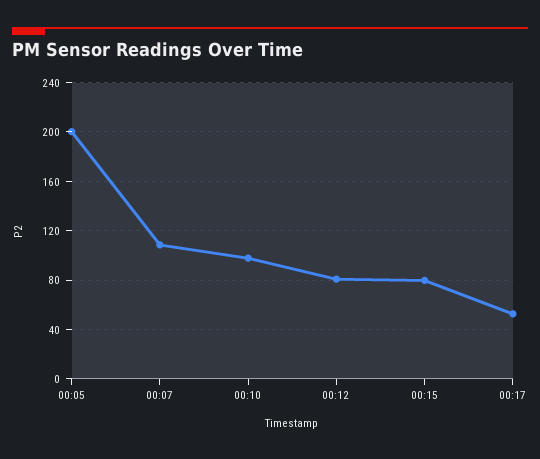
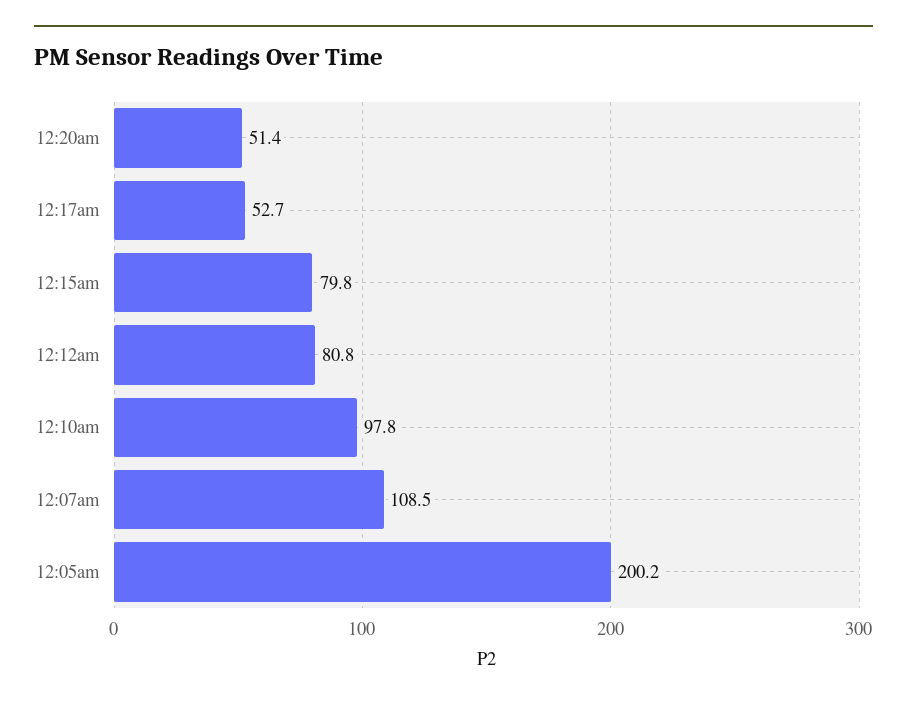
12:20am: none -> 51.4

